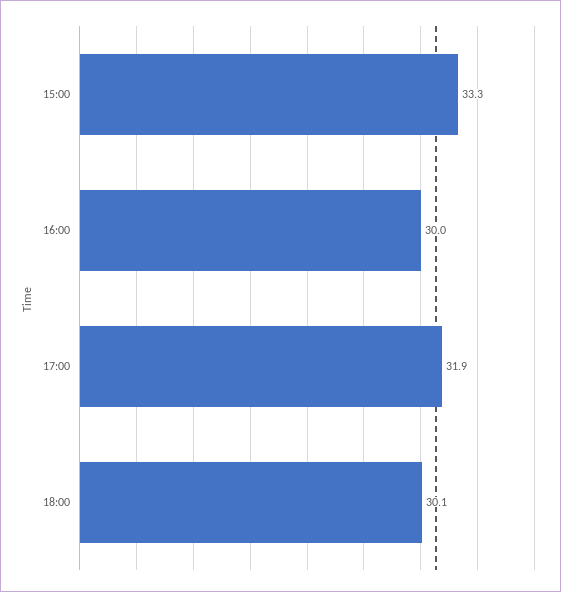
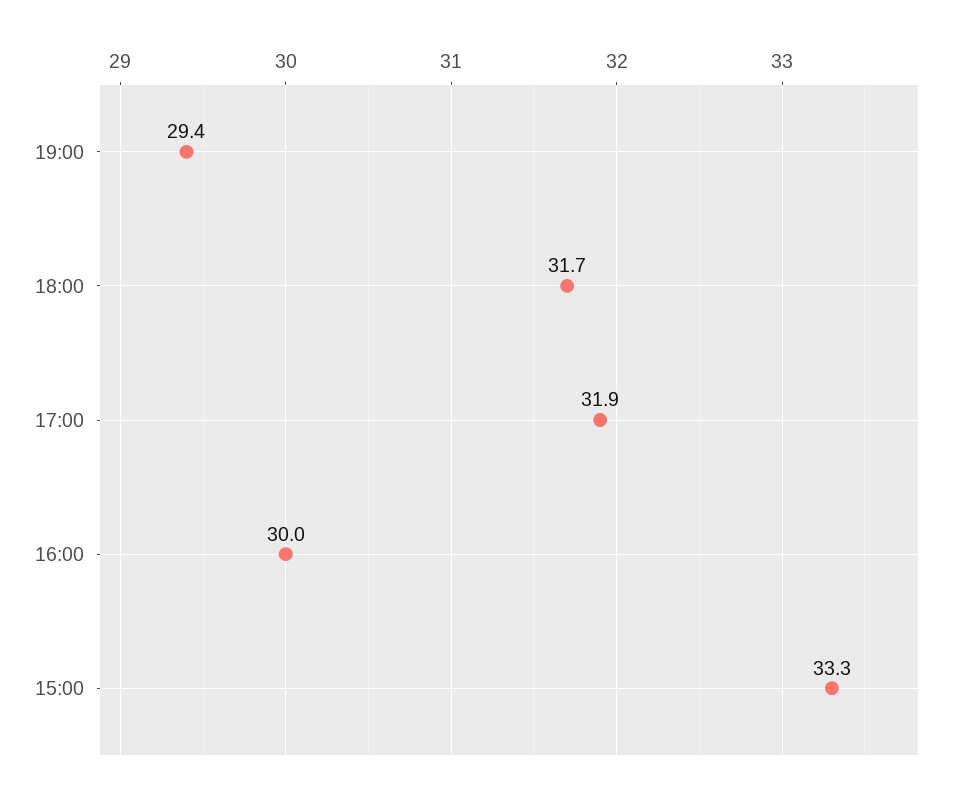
18:00: 30.1 -> 31.7
19:00: none -> 29.4

